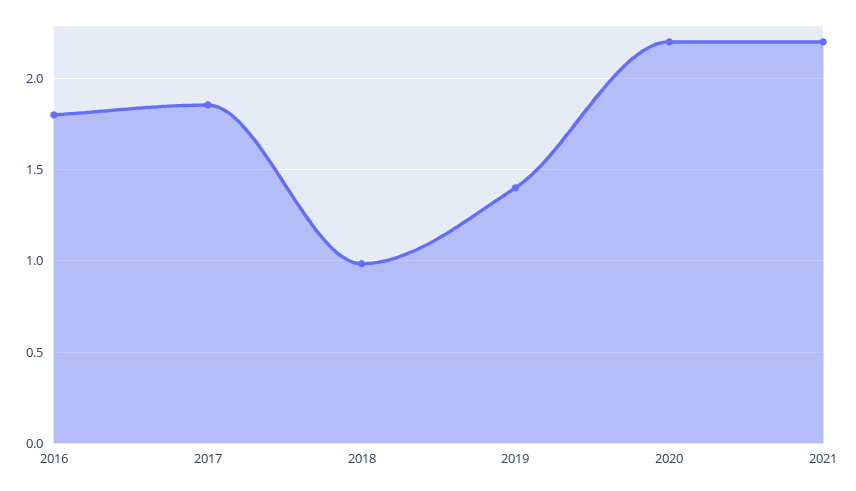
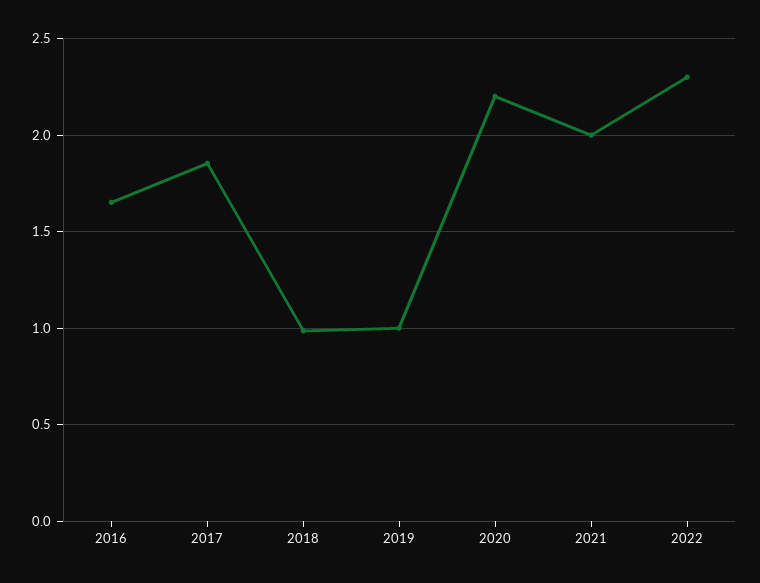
2016: 1.8 -> 1.65
2019: 1.4 -> 1
2021: 2.2 -> 2
2022: none -> 2.3

